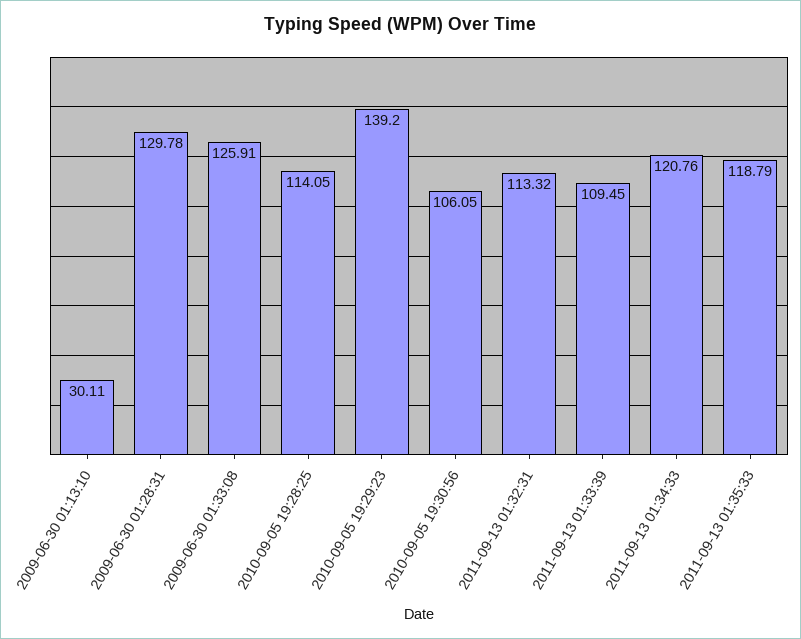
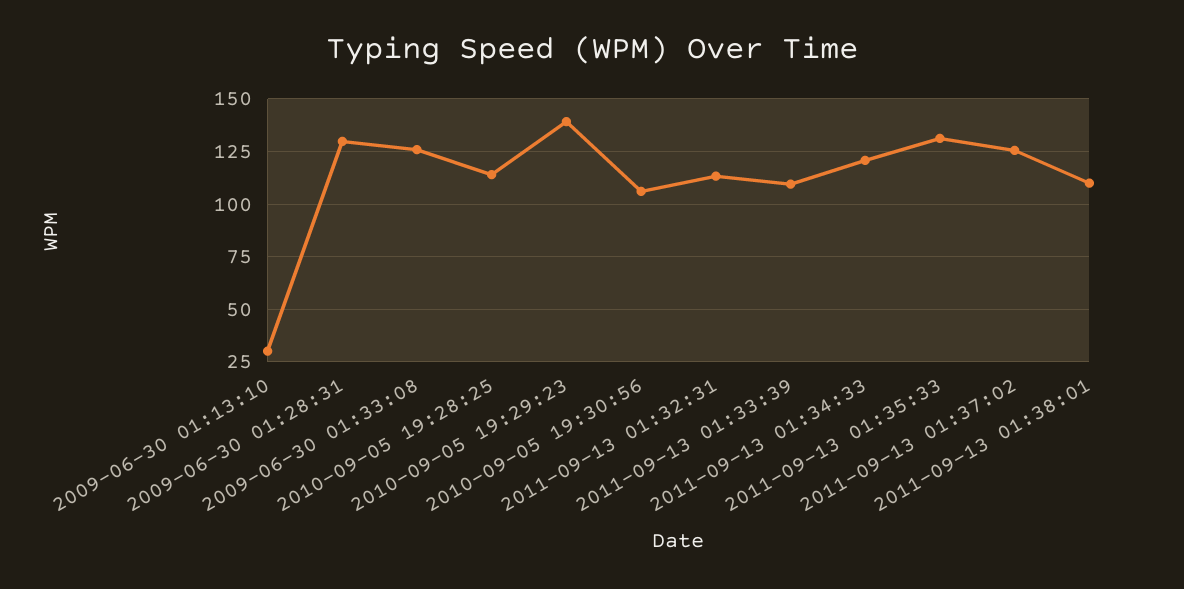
2011-09-13 01:35:33: 118.79 -> 130
2011-09-13 01:37:02: none -> 125
2011-09-13 01:38:01: none -> 110

